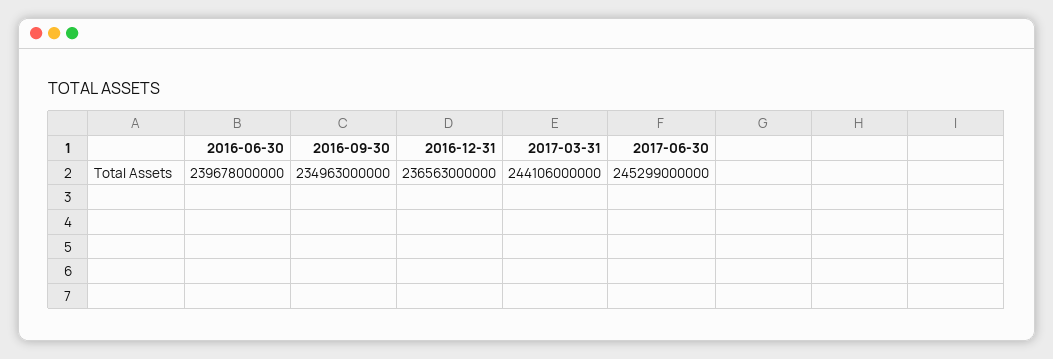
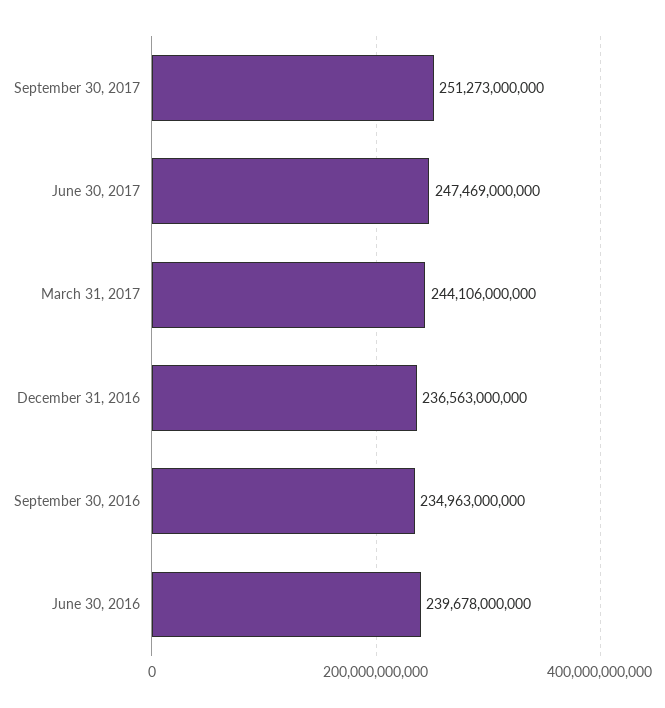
2017-06-30: 245299000000 -> 247469000000
September 30, 2017: none -> 251273000000

